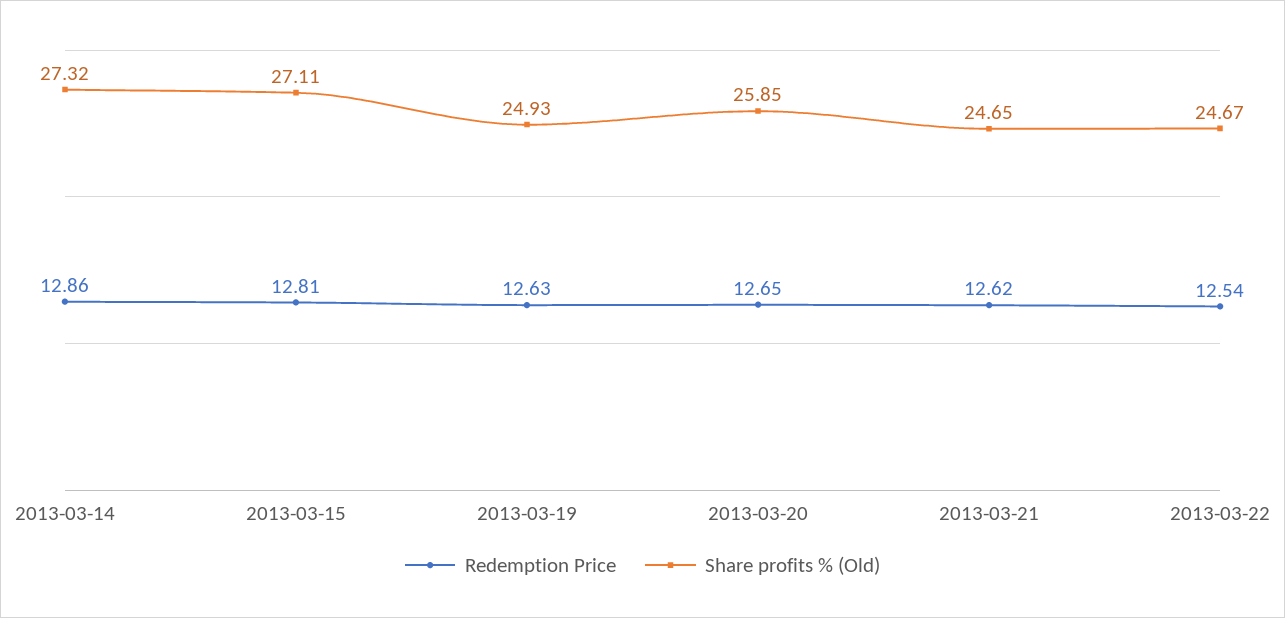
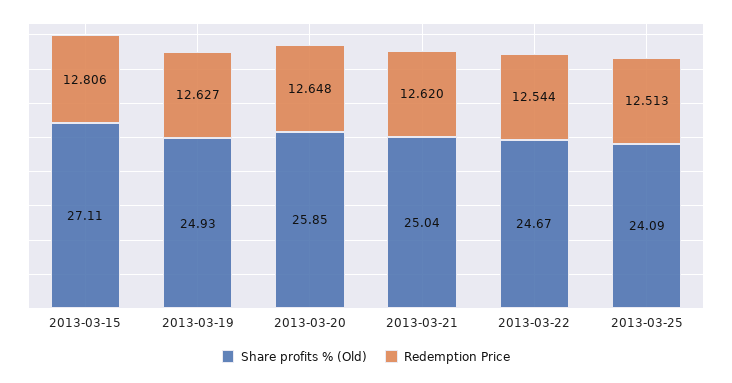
Redemption Price, 2013-03-14: 12.86 -> none
Share profits % (Old), 2013-03-14: 27.32 -> none
Share profits % (Old), 2013-03-21: 24.65 -> 25.04
Share profits % (Old), 2013-03-25: none -> 24.09
Redemption Price, 2013-03-25: none -> 12.513

